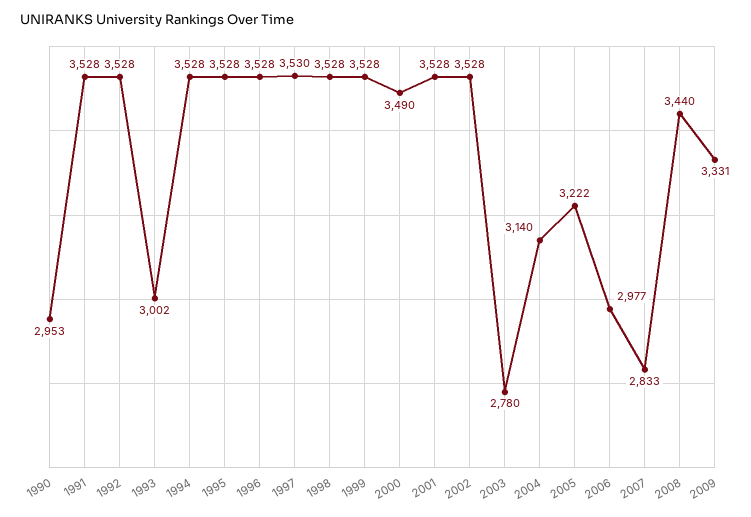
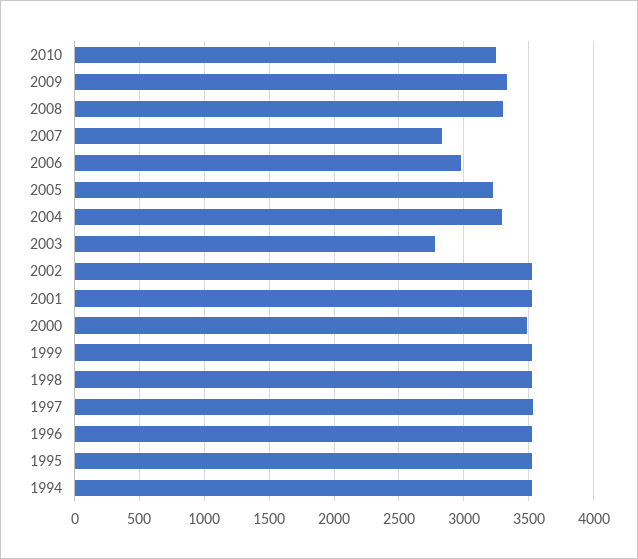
1990: 2953 -> none
1991: 3528 -> none
1992: 3528 -> none
1993: 3002 -> none
2004: 3140 -> 3300
2008: 3440 -> 3300
2010: none -> 3250

